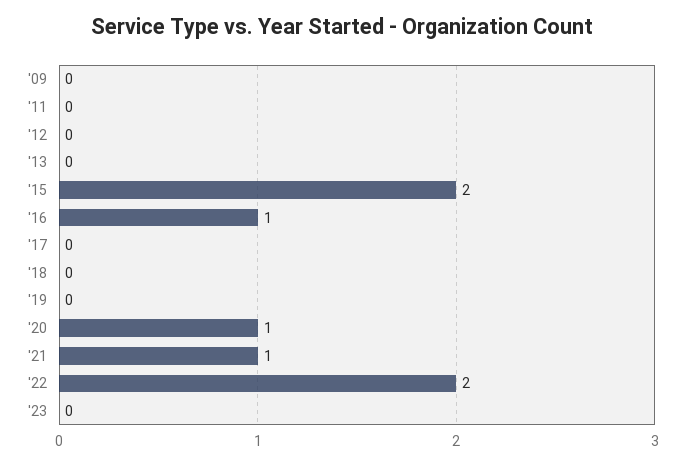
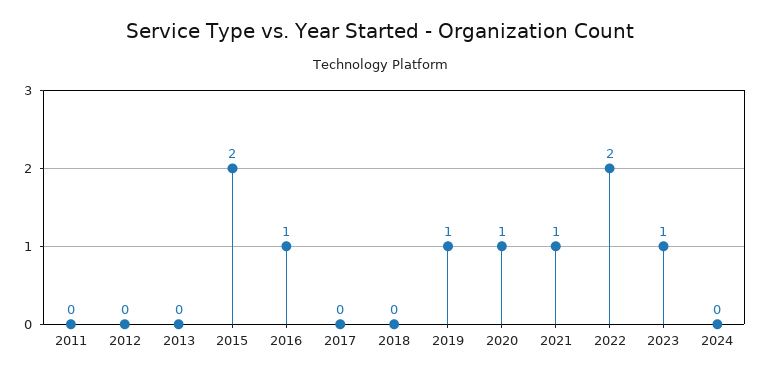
'09: 0 -> none
'19: 0 -> 1
'23: 0 -> 1
2024: none -> 0

